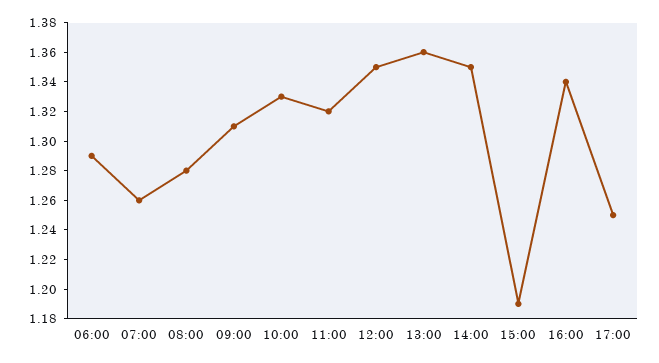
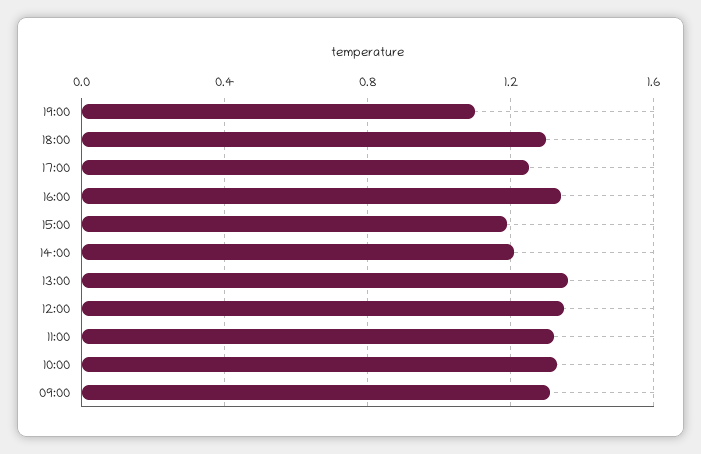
06:00: 1.29 -> none
07:00: 1.26 -> none
08:00: 1.28 -> none
14:00: 1.35 -> 1.2
19:00: none -> 1.1
18:00: none -> 1.3

